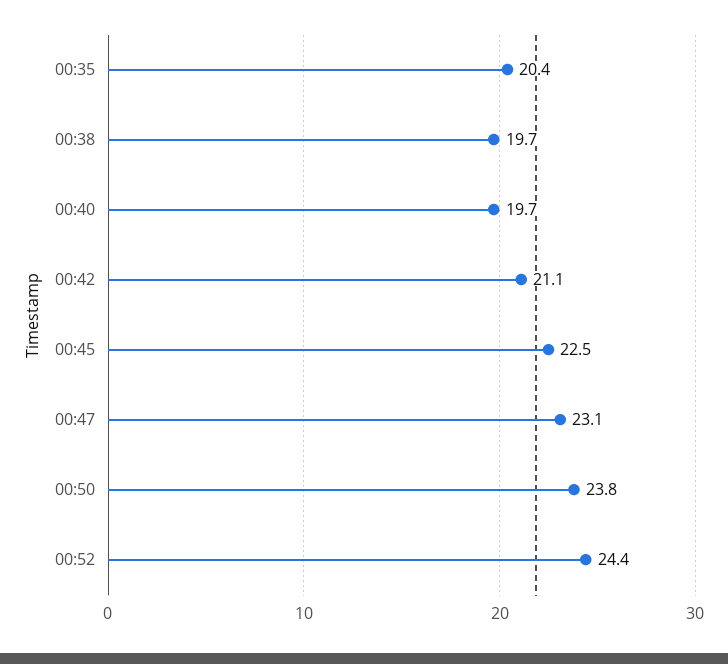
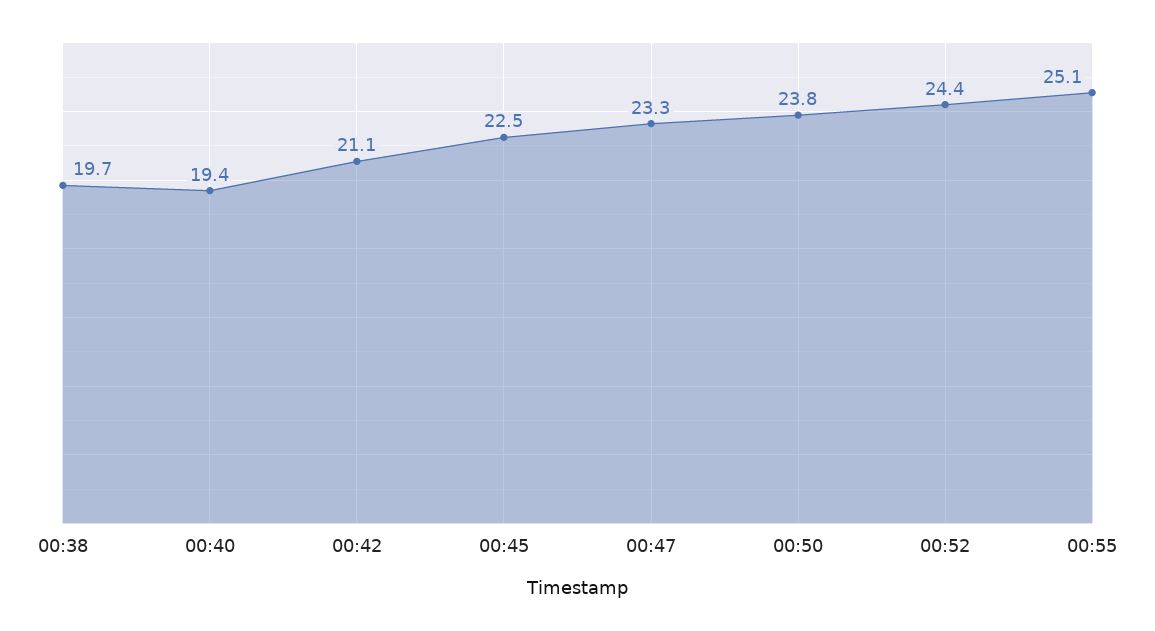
00:35: 20.4 -> none
00:40: 19.7 -> 19.4
00:47: 23.1 -> 23.3
00:55: none -> 25.1

